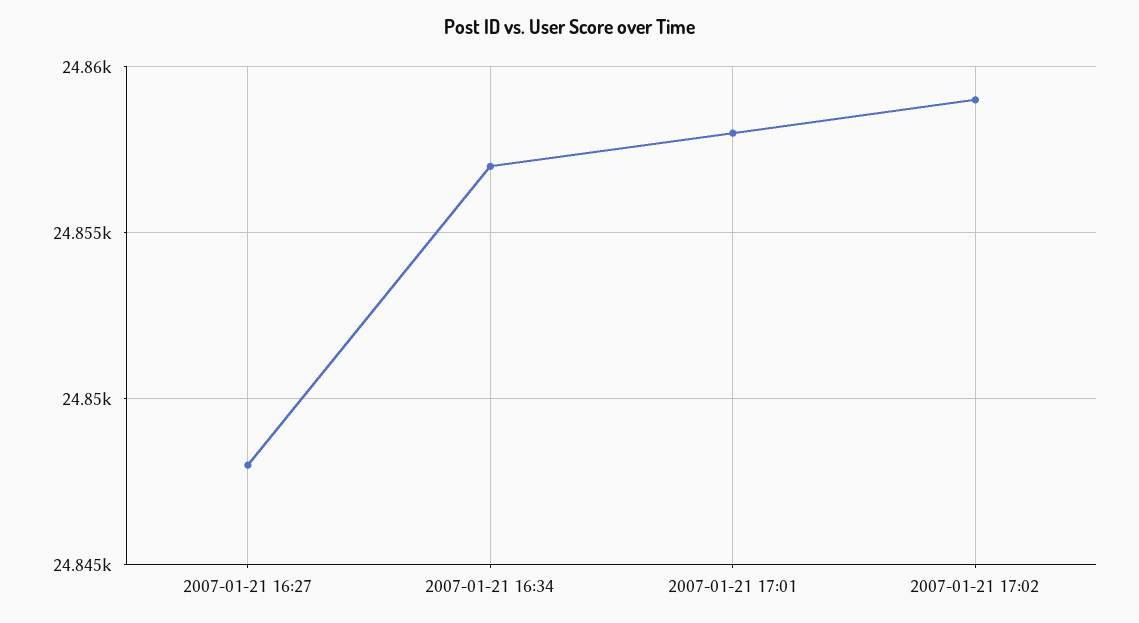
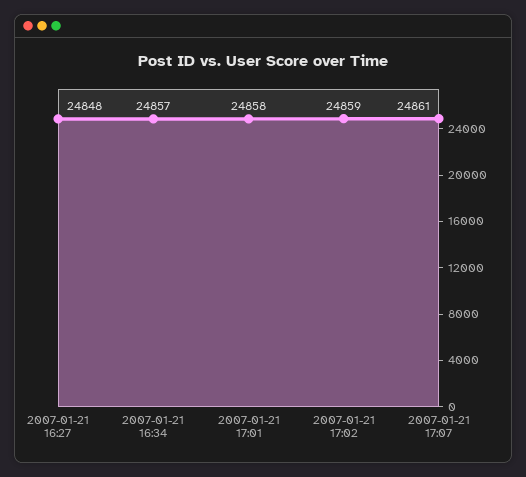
2007-01-21 17:07: none -> 24861

